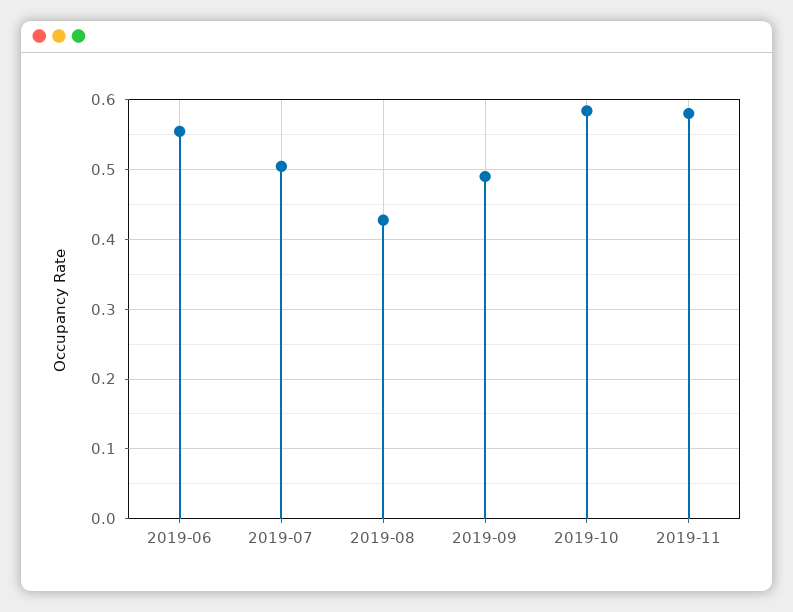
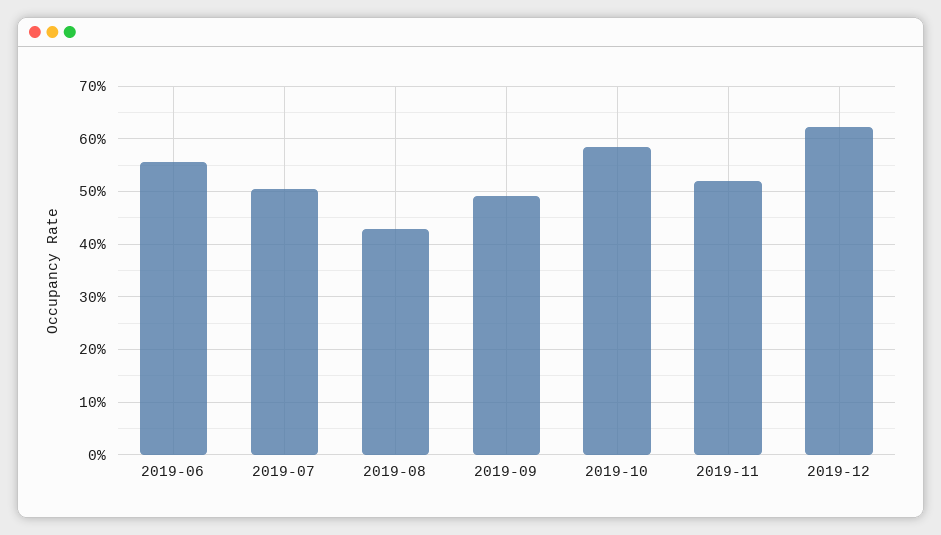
2019-11: 0.58 -> 0.52
2019-12: none -> 0.62

